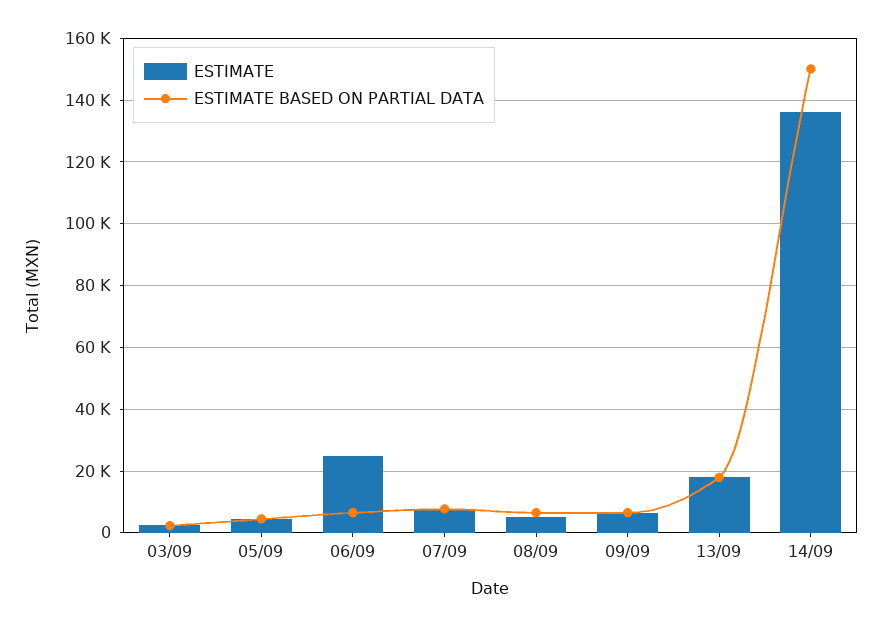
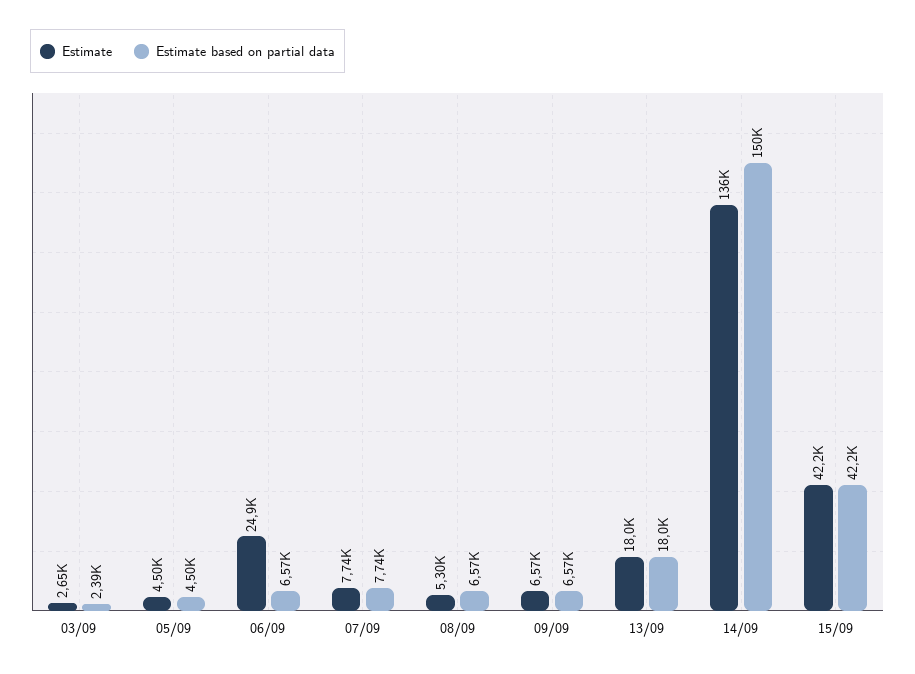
ESTIMATE, 15/09: none -> 42200
ESTIMATE BASED ON PARTIAL DATA, 15/09: none -> 42200

